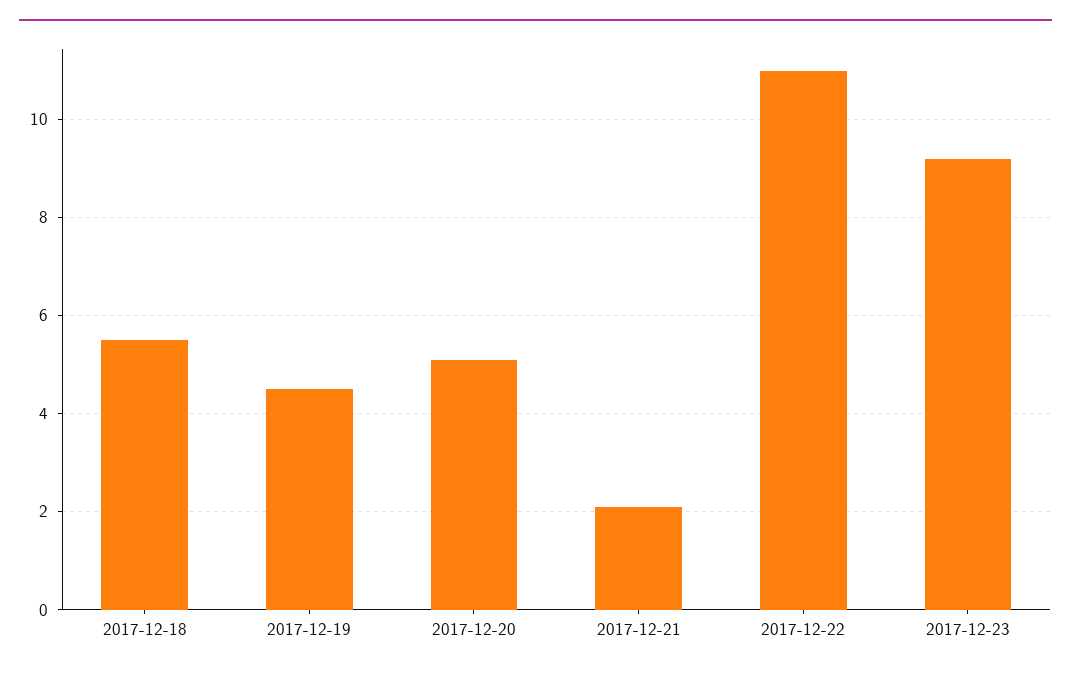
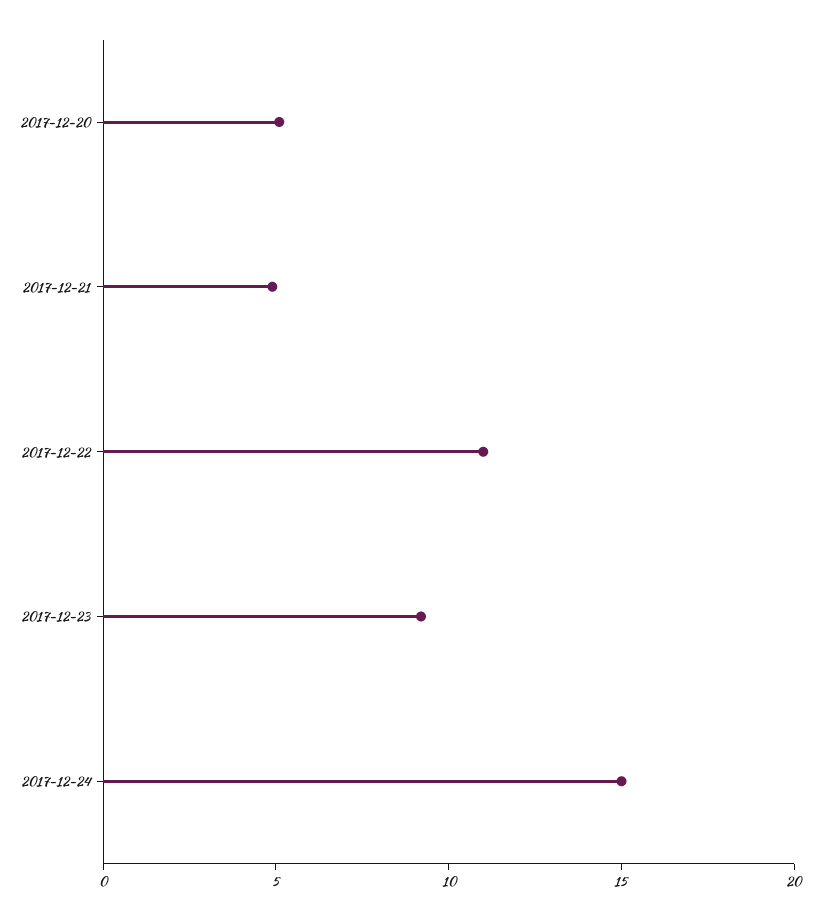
2017-12-18: 5.5 -> none
2017-12-19: 4.5 -> none
2017-12-21: 2 -> 5
2017-12-24: none -> 15

